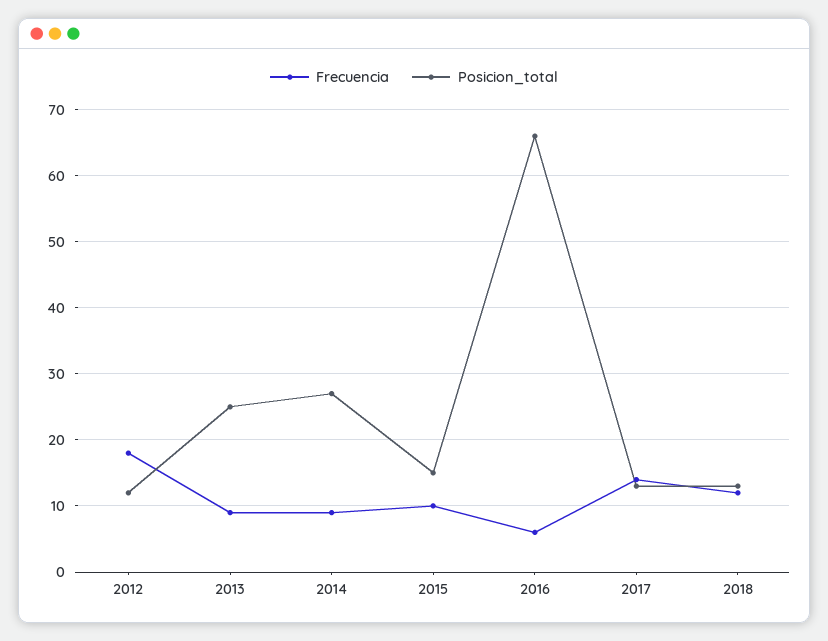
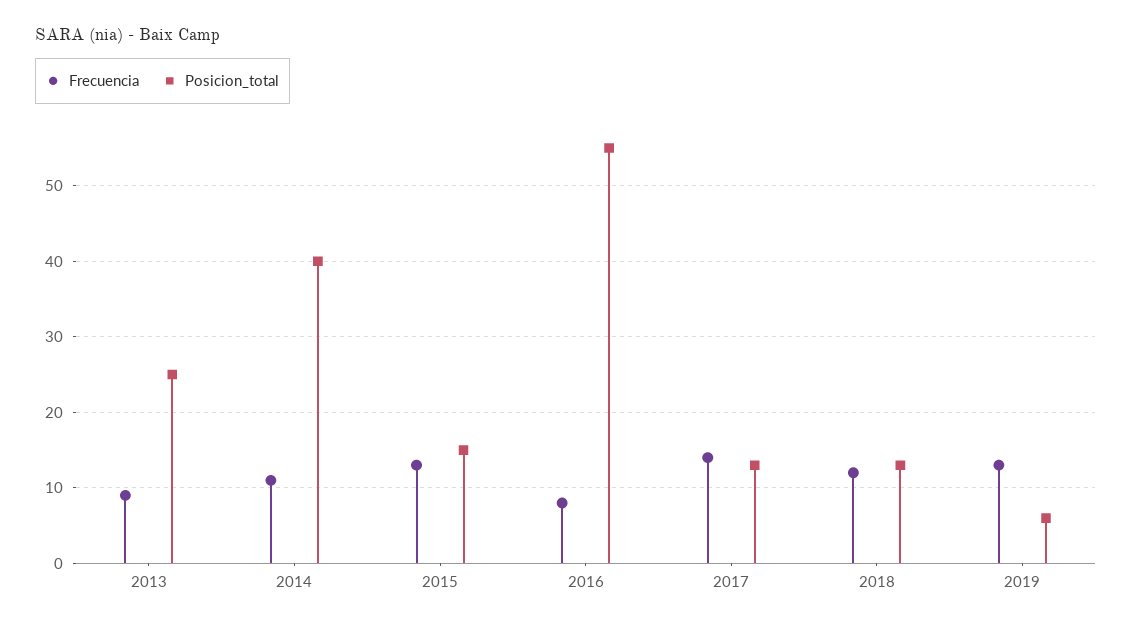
Frecuencia, 2012: 18 -> none
Posicion_total, 2012: 12 -> none
Frecuencia, 2014: 9 -> 11
Posicion_total, 2014: 27 -> 40
Frecuencia, 2015: 10 -> 13
Frecuencia, 2016: 6 -> 8
Posicion_total, 2016: 66 -> 55
Frecuencia, 2019: none -> 13
Posicion_total, 2019: none -> 6

